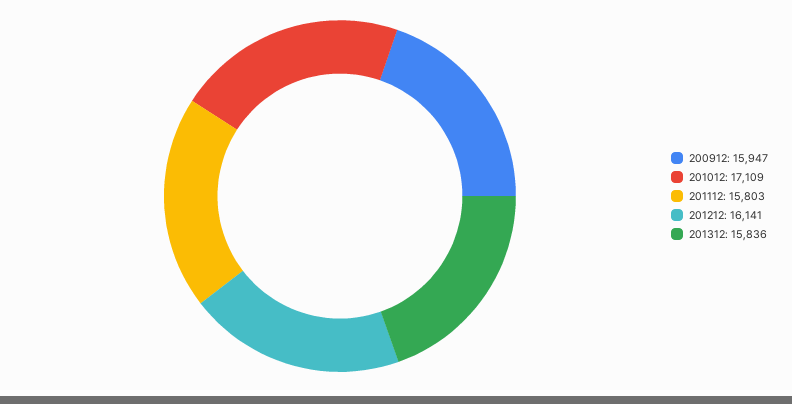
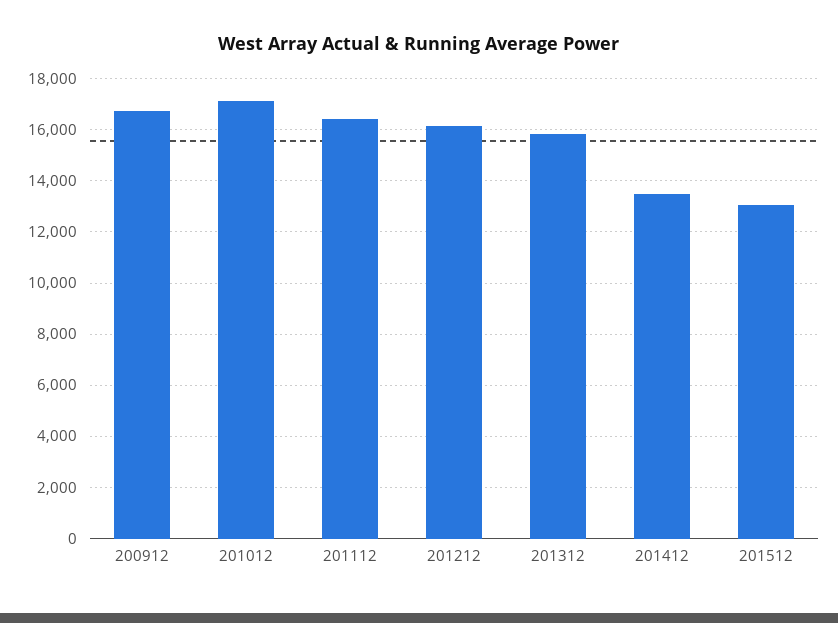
200912: 15947 -> 16750
201112: 15803 -> 16500
201412: none -> 13500
201512: none -> 13000

